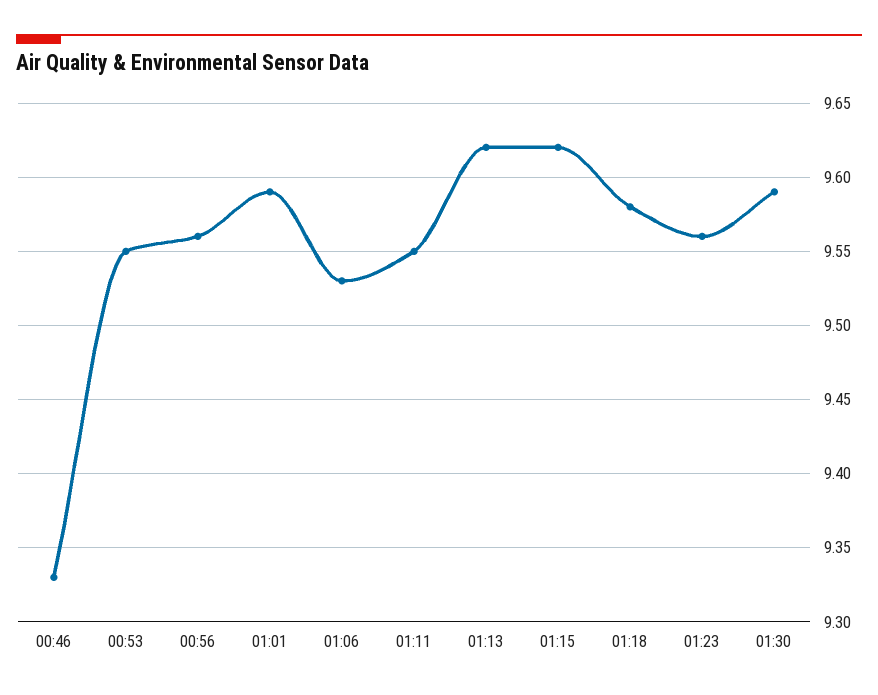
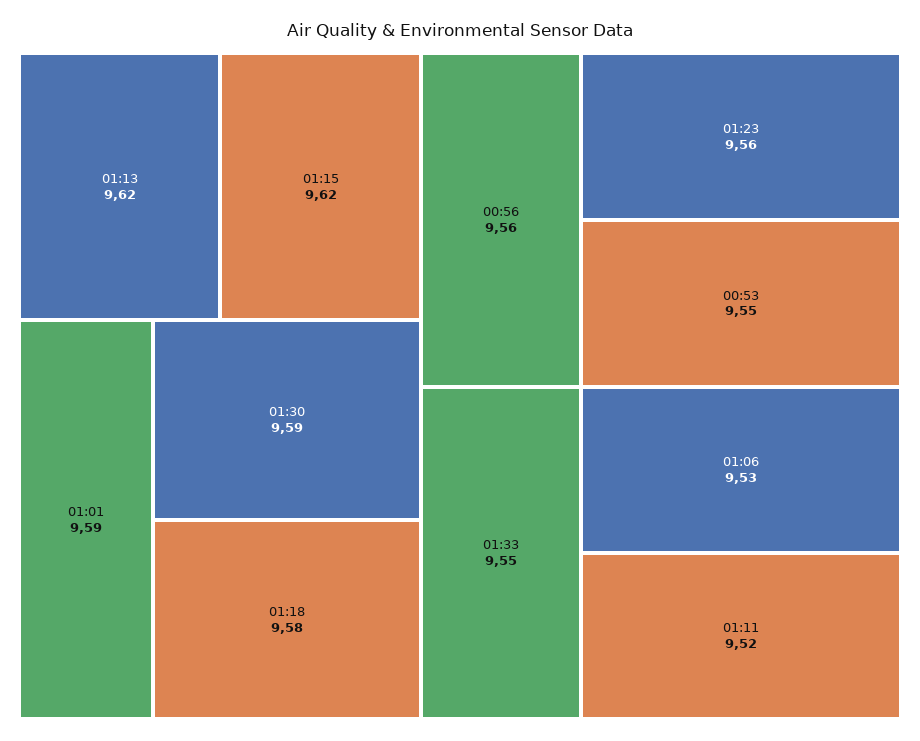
00:46: 9.33 -> none
01:11: 9.55 -> 9.52
01:33: none -> 9.55

